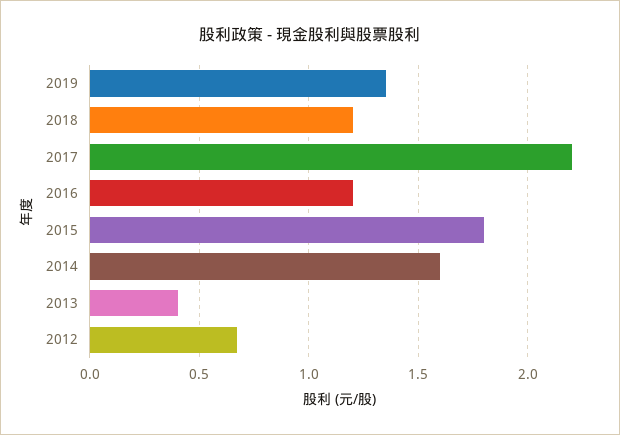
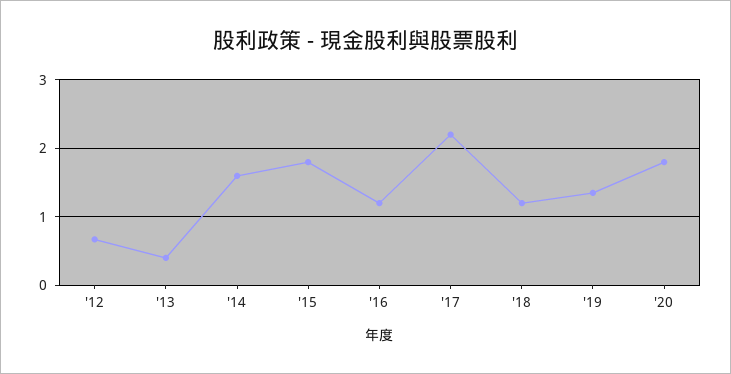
'20: none -> 1.8

